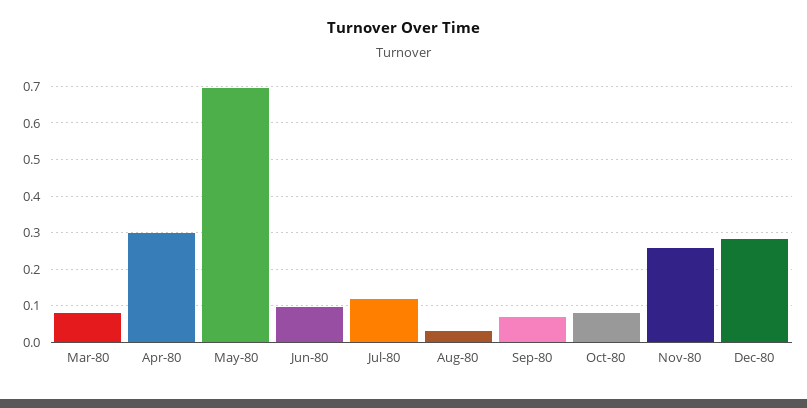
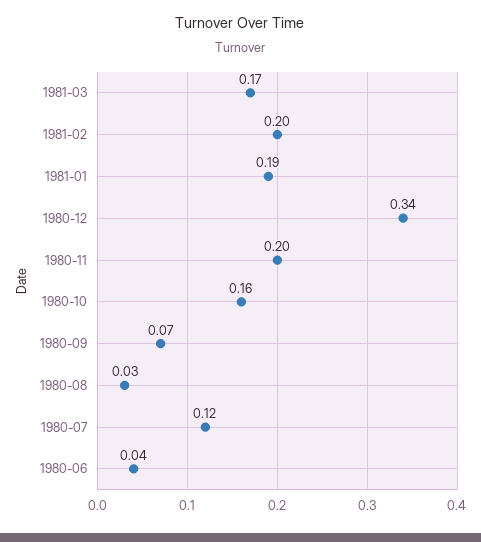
Mar-80: 0.08 -> none
Apr-80: 0.3 -> none
May-80: 0.7 -> none
Jun-80: 0.1 -> 0.04
Oct-80: 0.08 -> 0.16
Nov-80: 0.26 -> 0.2
Dec-80: 0.28 -> 0.34
1981-03: none -> 0.17
1981-02: none -> 0.2
1981-01: none -> 0.19

